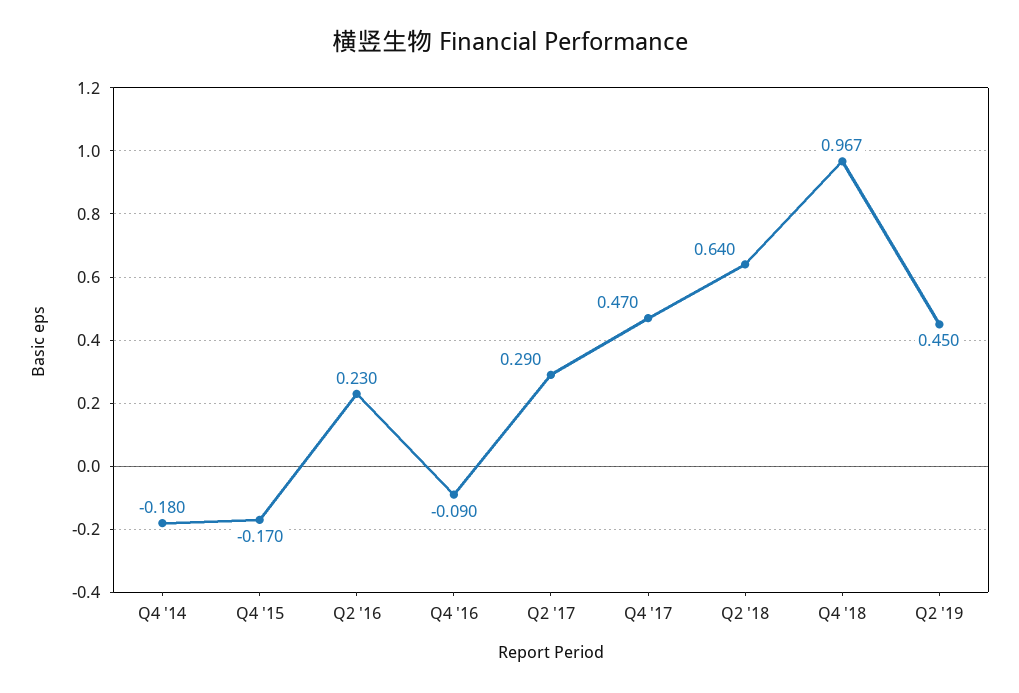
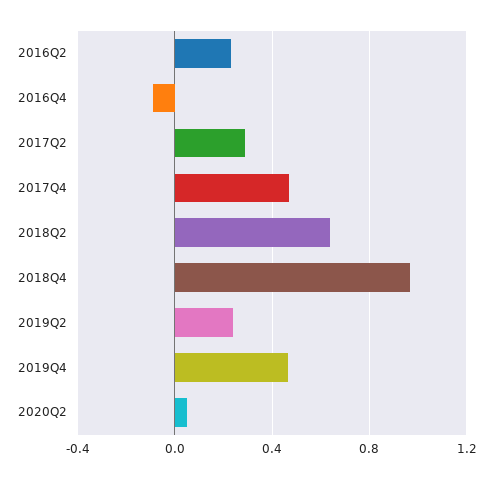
Q4 '14: -0.18 -> none
Q4 '15: -0.17 -> none
Q2 '19: 0.45 -> 0.25
2019Q4: none -> 0.45
2020Q2: none -> 0.05

